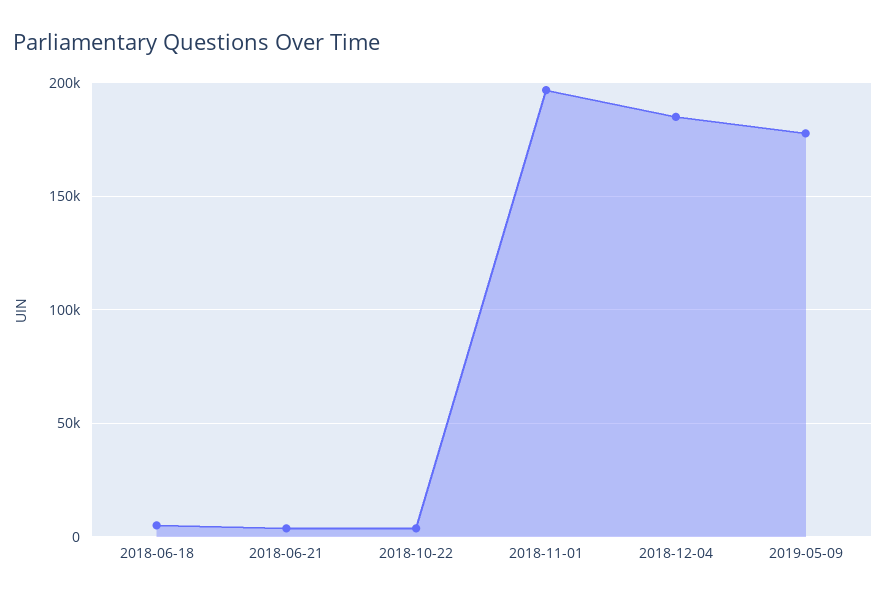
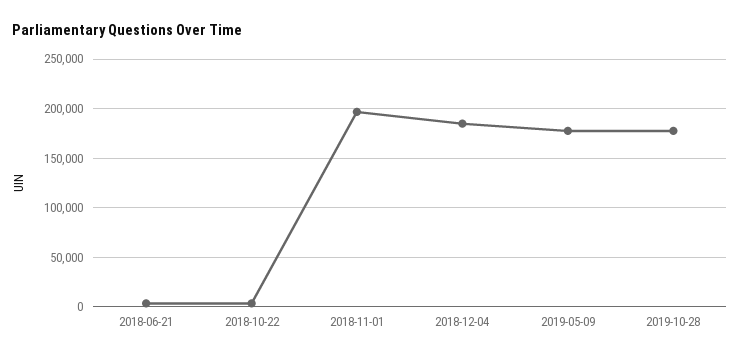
2018-06-18: 5000 -> none
2019-10-28: none -> 180000

